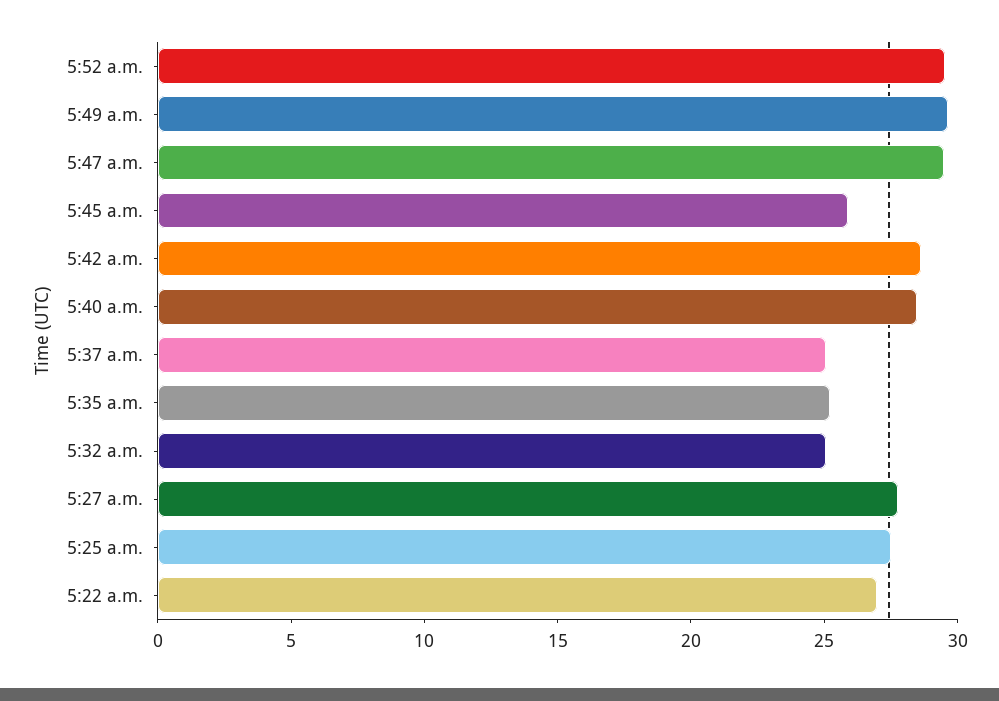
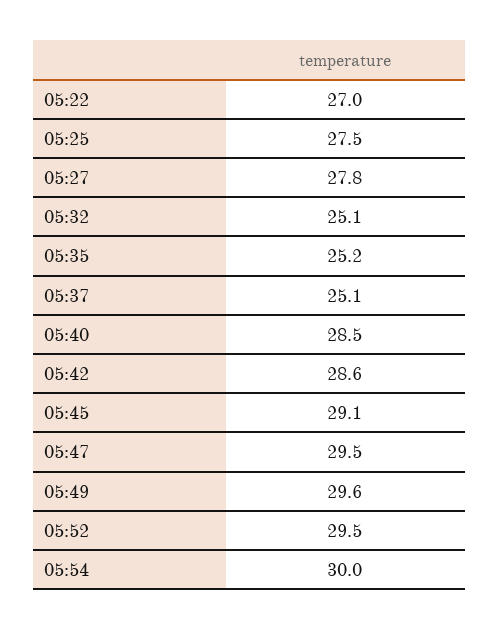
5:45 a.m.: 26 -> 29.1
05:54: none -> 30

